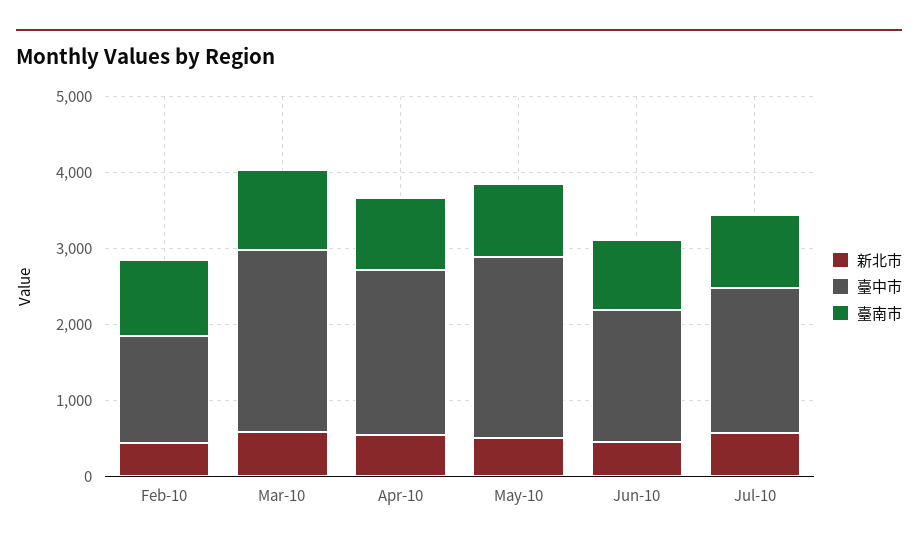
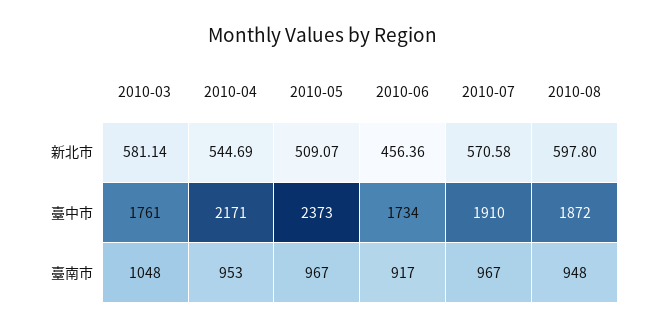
新北市, Feb-10: 400 -> none
臺中市, Feb-10: 1400 -> none
臺南市, Feb-10: 1000 -> none
臺中市, Mar-10: 2400 -> 1761
新北市, 2010-08: none -> 597.8
臺中市, 2010-08: none -> 1872
臺南市, 2010-08: none -> 948

